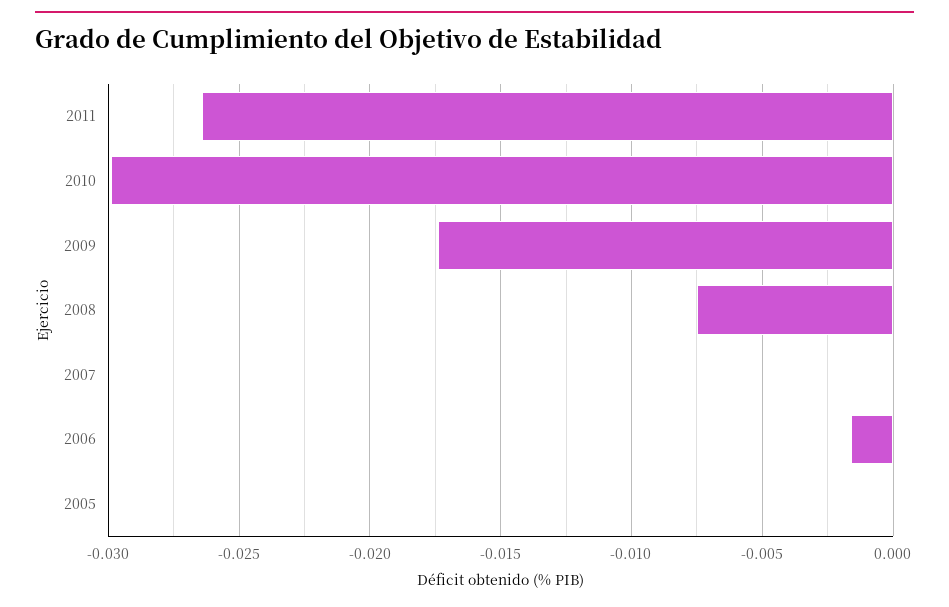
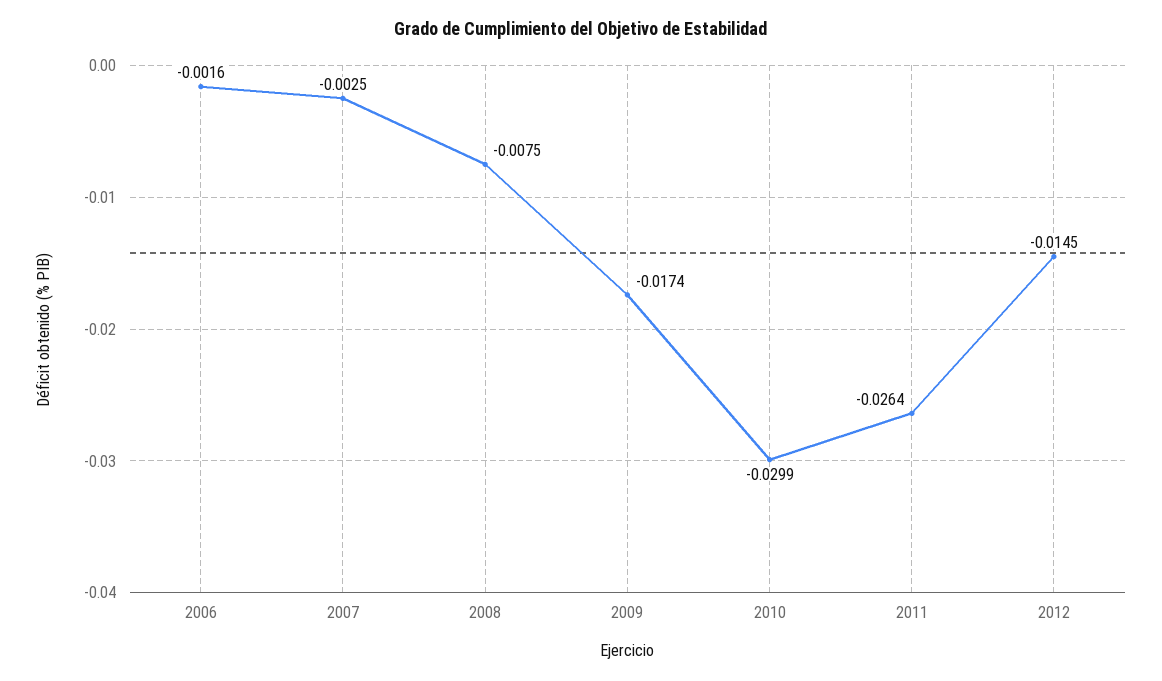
2007: 0 -> -0.0025
2005: 0 -> none
2012: none -> -0.0145

